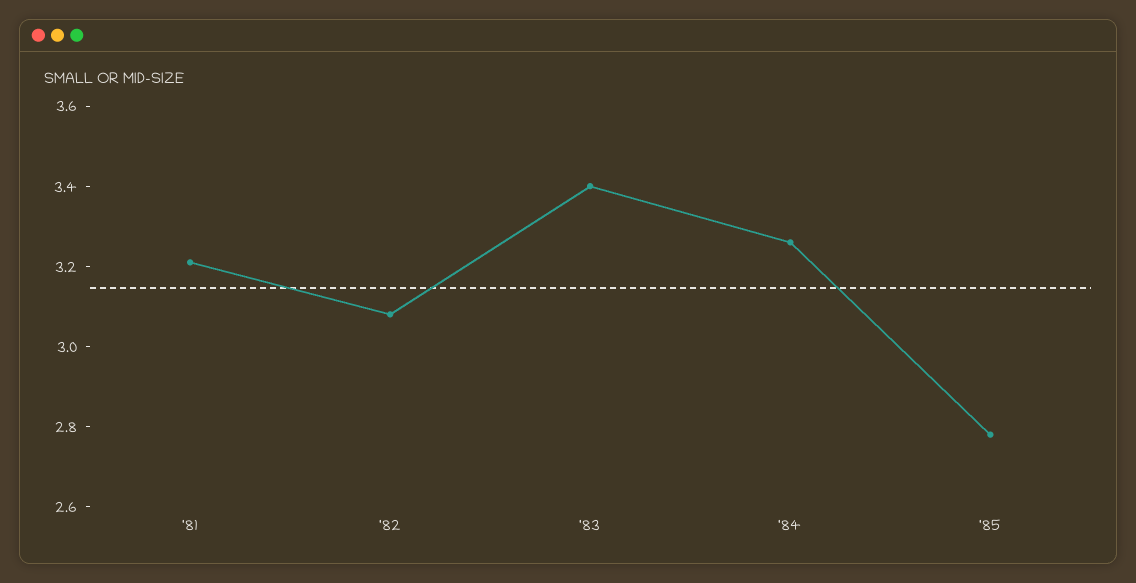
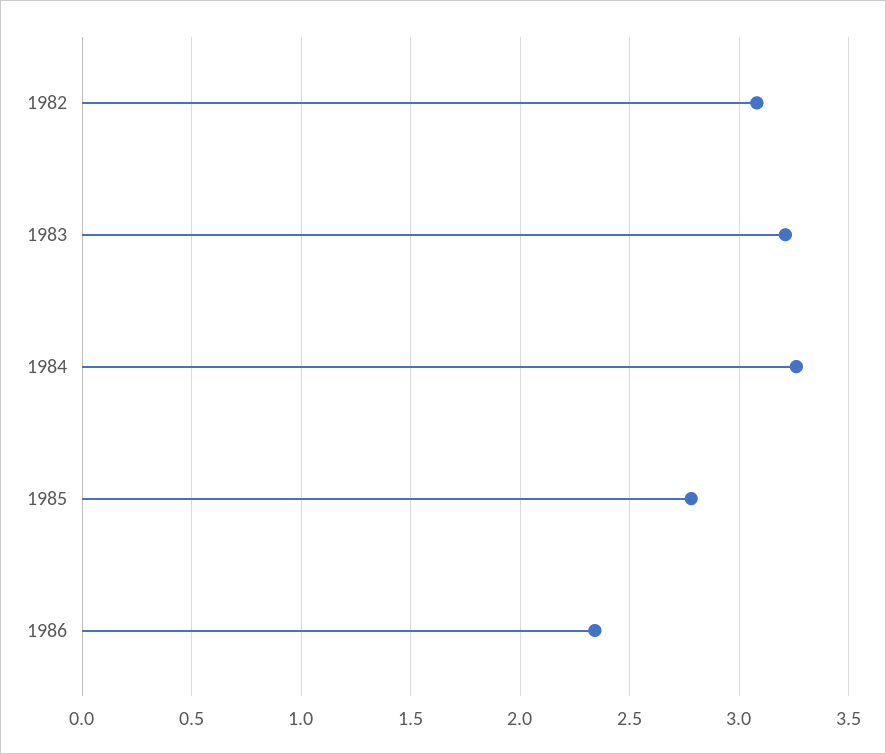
'81: 3.2 -> none
'83: 3.4 -> 3.2
1986: none -> 2.35

